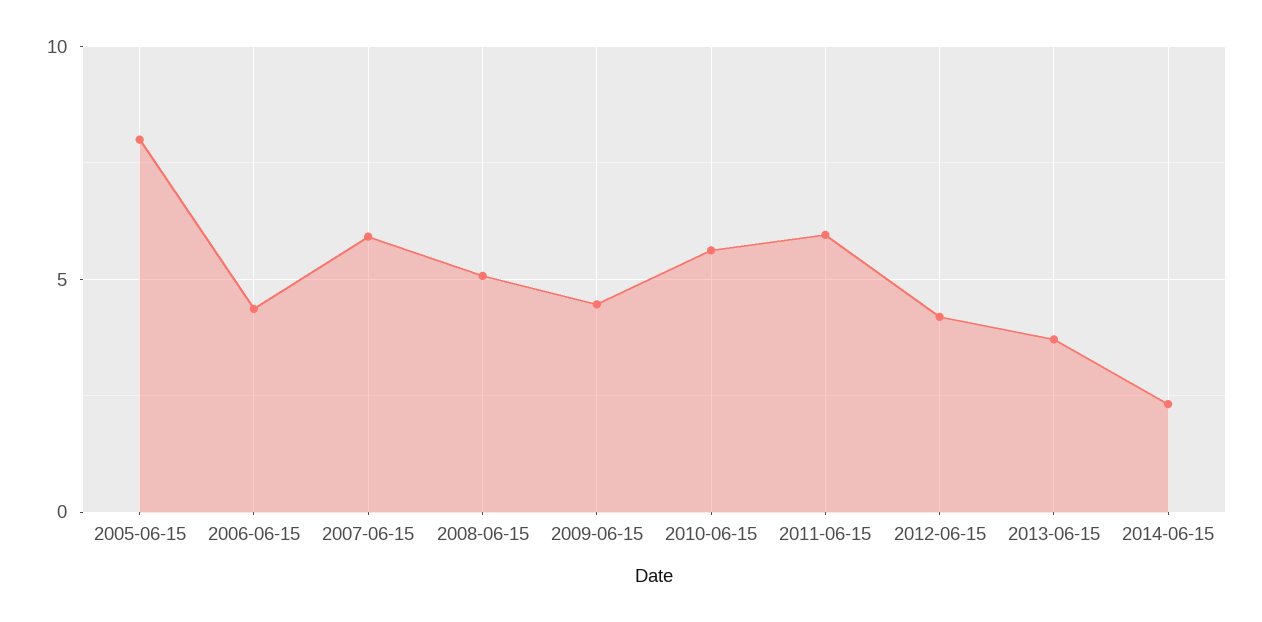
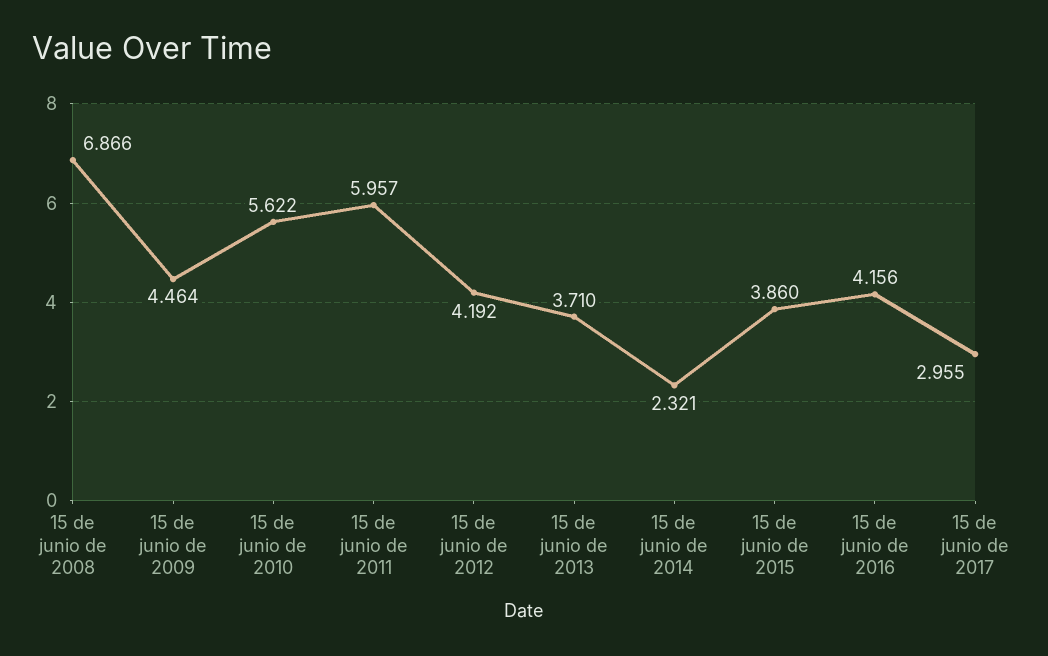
2005-06-15: 8 -> none
2006-06-15: 4.5 -> none
2007-06-15: 6 -> none
2008-06-15: 5 -> 6.866
15 de junio de 2015: none -> 3.86
15 de junio de 2016: none -> 4.156
15 de junio de 2017: none -> 2.955

